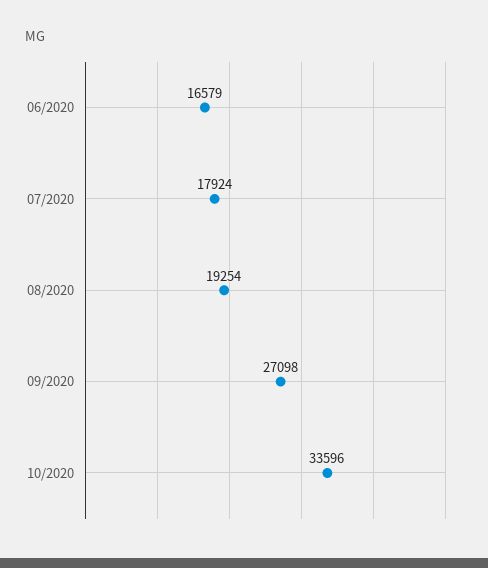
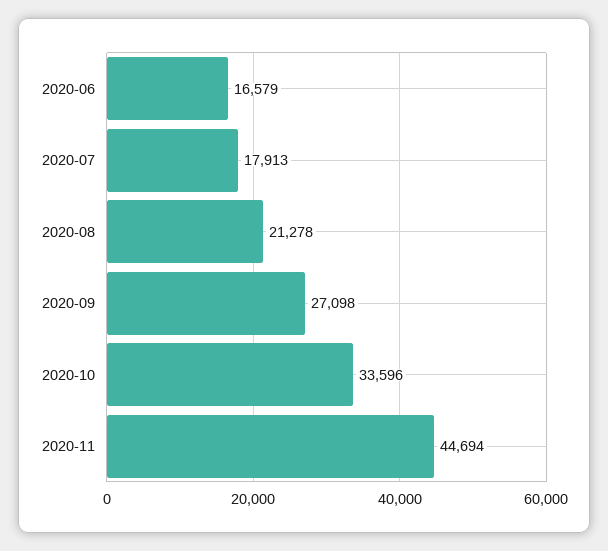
07/2020: 17924 -> 17913
08/2020: 19254 -> 21278
2020-11: none -> 44694

